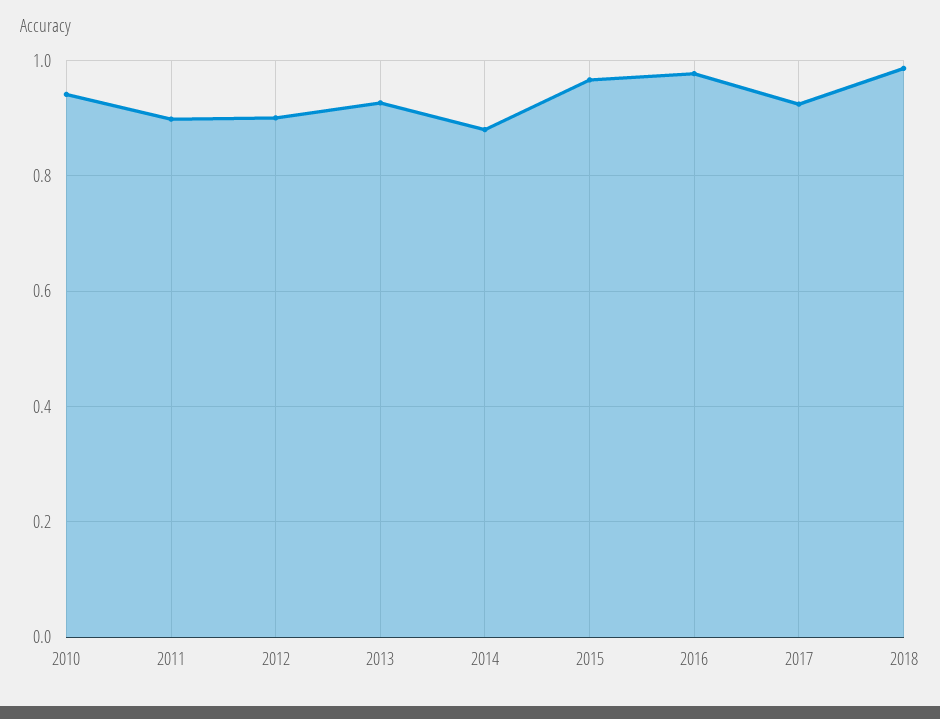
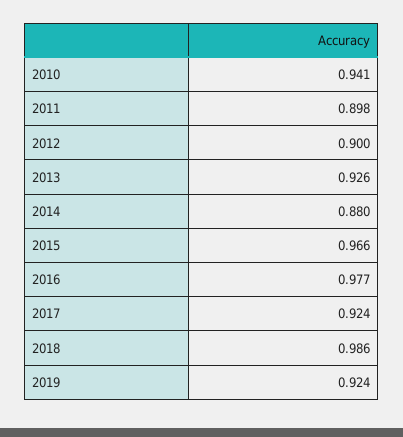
2019: none -> 0.924

